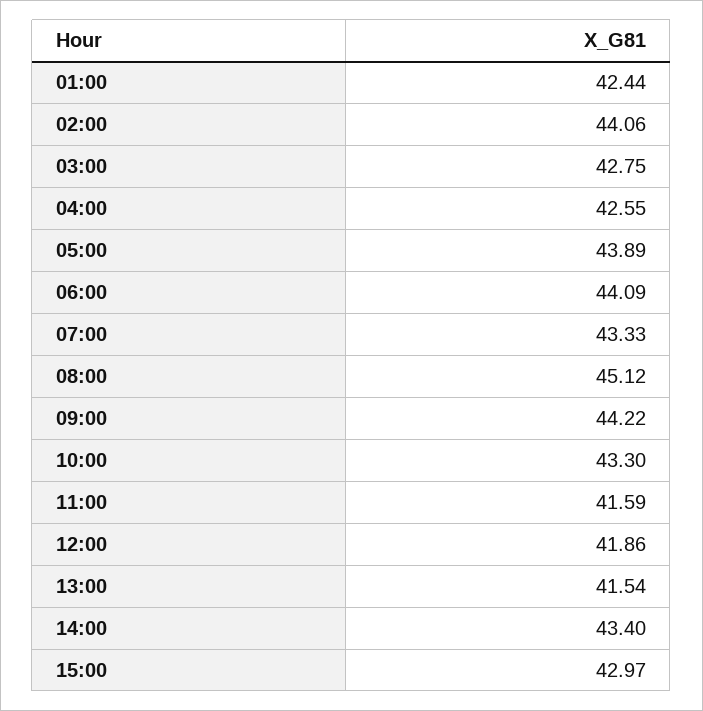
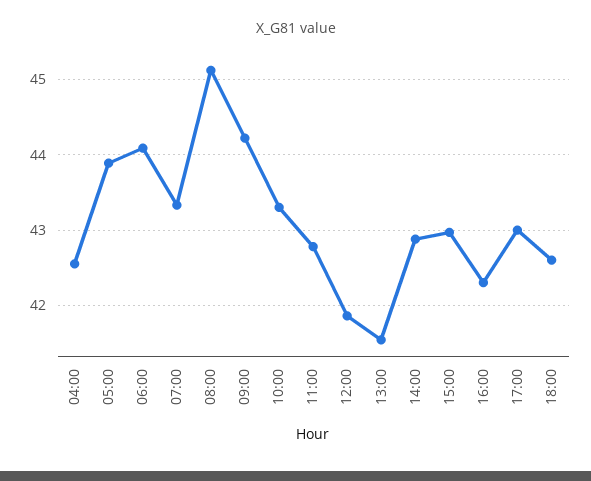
01:00: 42.44 -> none
02:00: 44.06 -> none
03:00: 42.75 -> none
11:00: 41.59 -> 42.8
14:00: 43.4 -> 42.9
16:00: none -> 42.3
17:00: none -> 43
18:00: none -> 42.6

